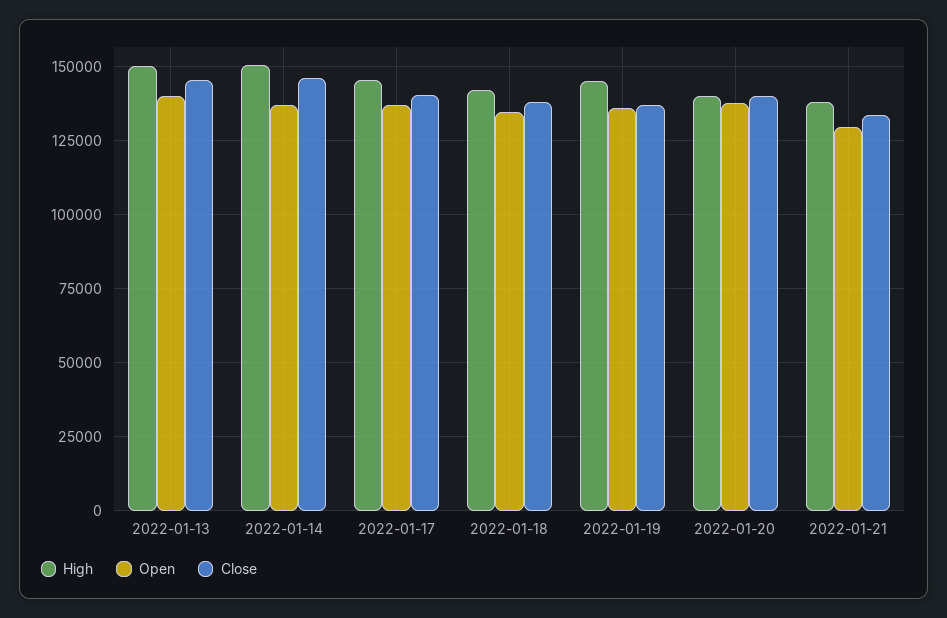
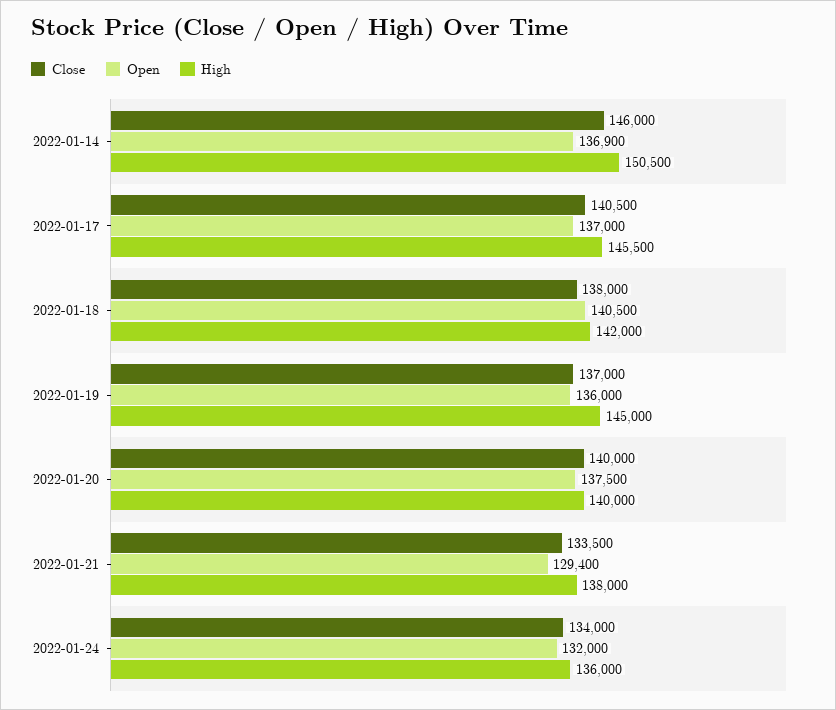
High, 2022-01-13: 150000 -> none
Open, 2022-01-13: 140000 -> none
Close, 2022-01-13: 145000 -> none
Open, 2022-01-18: 135000 -> 140500
Close, 2022-01-24: none -> 134000
Open, 2022-01-24: none -> 132000
High, 2022-01-24: none -> 136000

